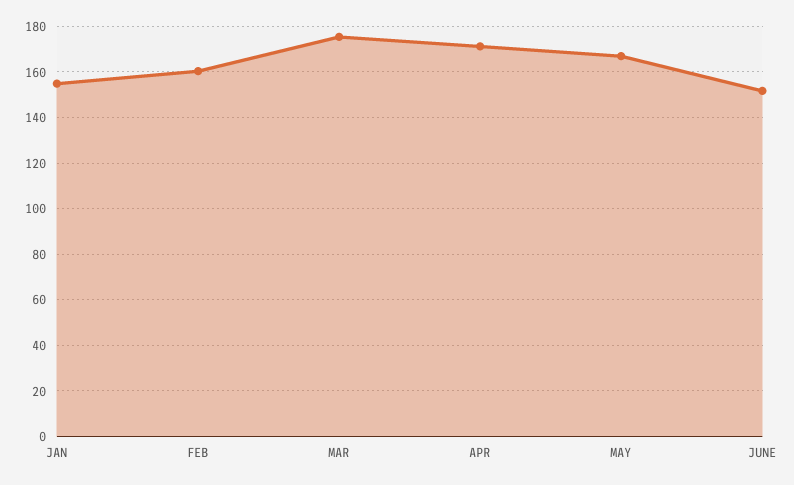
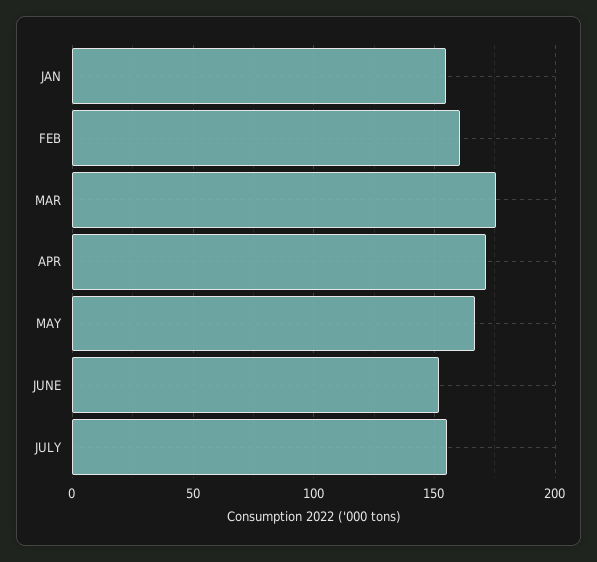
JULY: none -> 155

